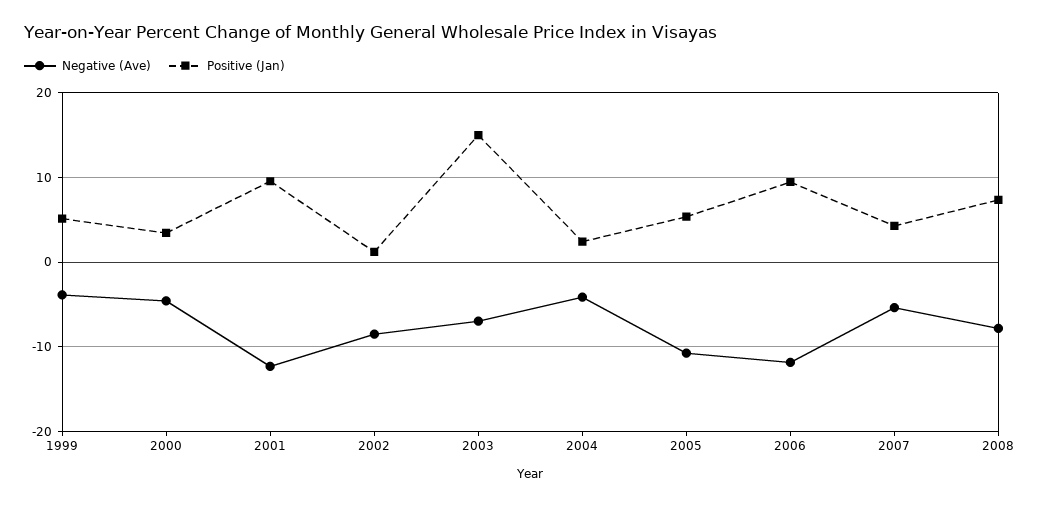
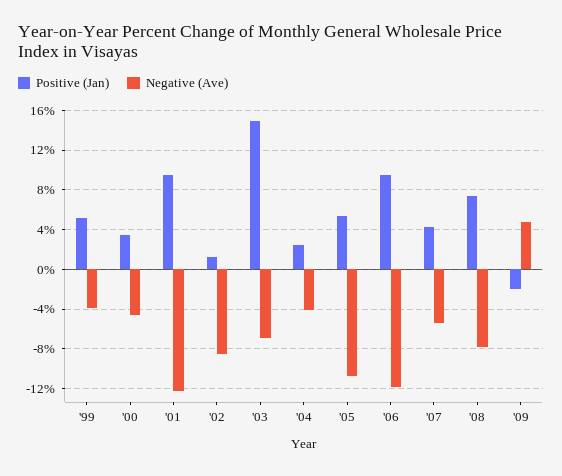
Positive (Jan), '09: none -> -2
Negative (Ave), '09: none -> 5

